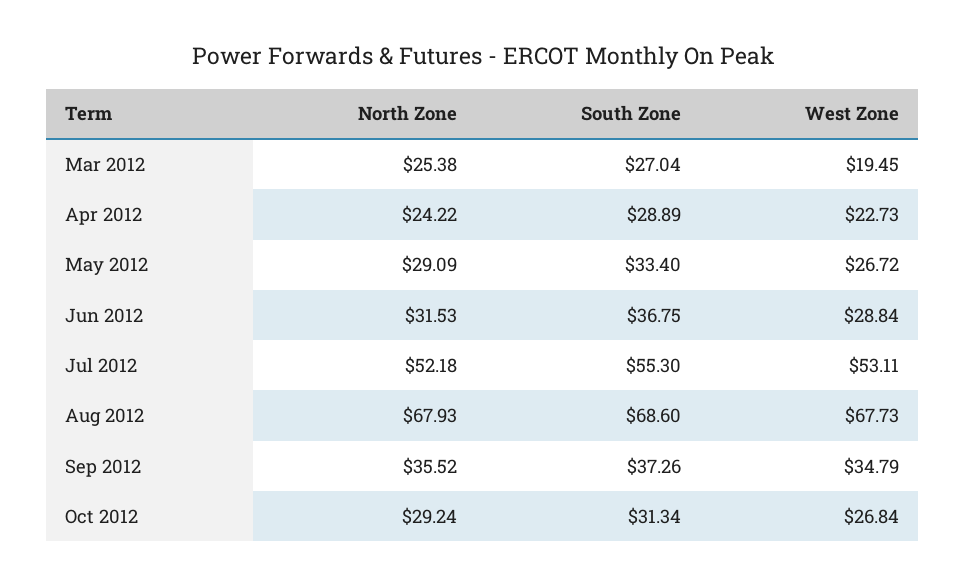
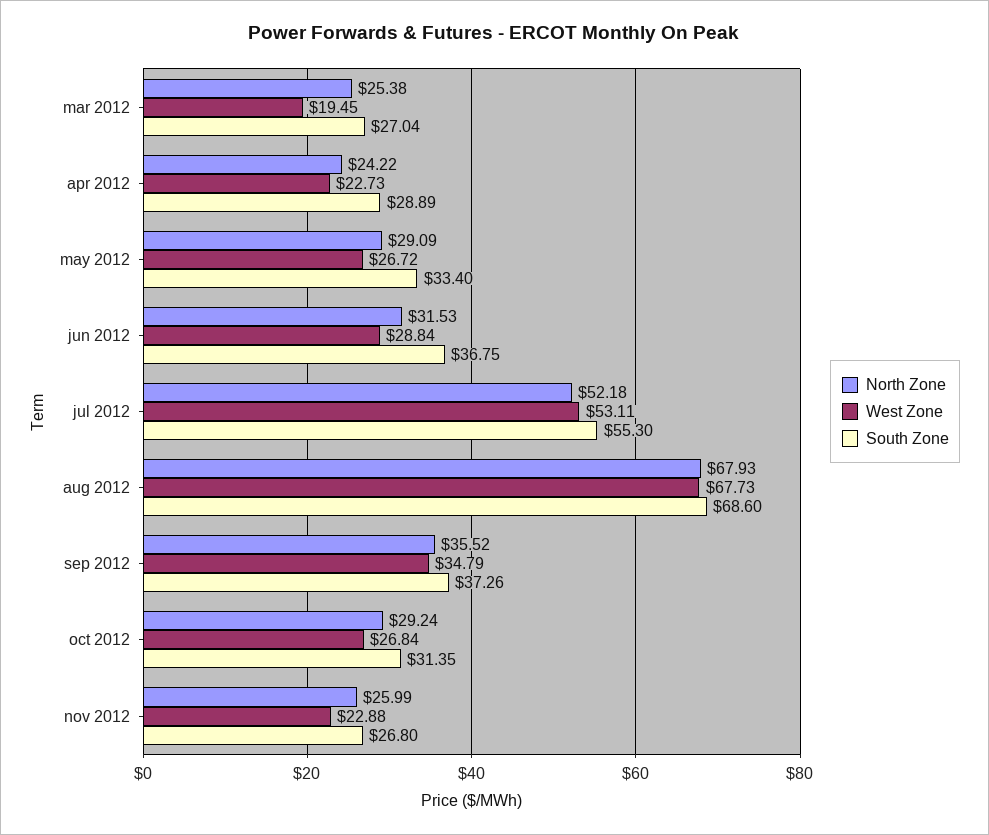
South Zone, Oct 2012: 31.34 -> 31.35
North Zone, nov 2012: none -> 25.99
West Zone, nov 2012: none -> 22.88
South Zone, nov 2012: none -> 26.8

